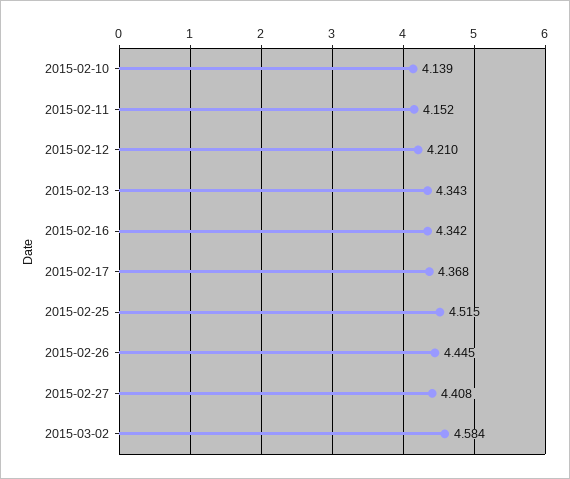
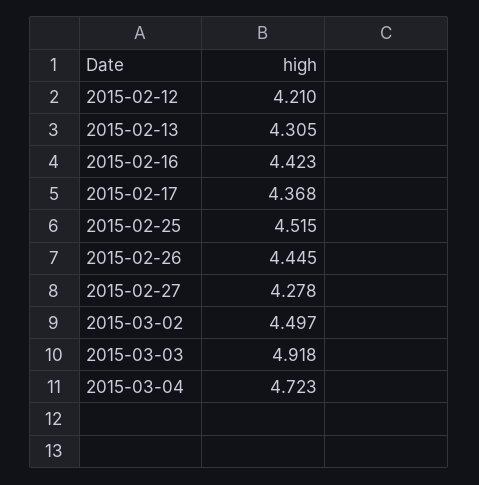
2015-02-10: 4.139 -> none
2015-02-11: 4.152 -> none
2015-02-13: 4.343 -> 4.305
2015-02-16: 4.342 -> 4.423
2015-02-27: 4.408 -> 4.278
2015-03-02: 4.584 -> 4.497
2015-03-03: none -> 4.918
2015-03-04: none -> 4.723

